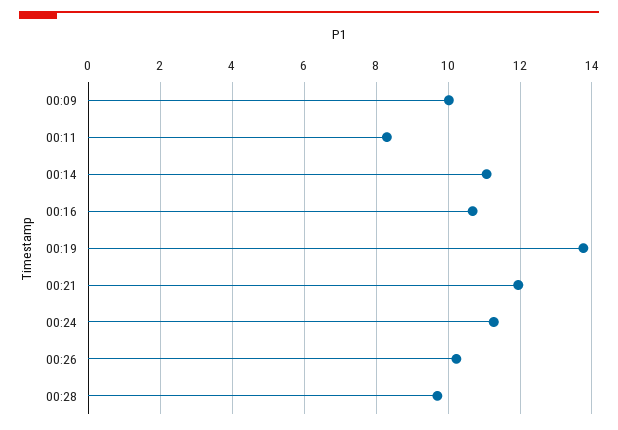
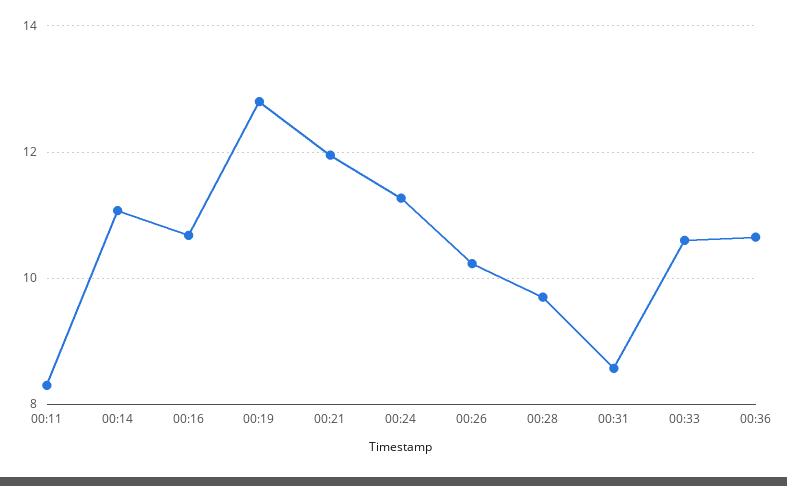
00:09: 10 -> none
00:19: 13.8 -> 12.8
00:31: none -> 8.6
00:33: none -> 10.6
00:36: none -> 10.6

